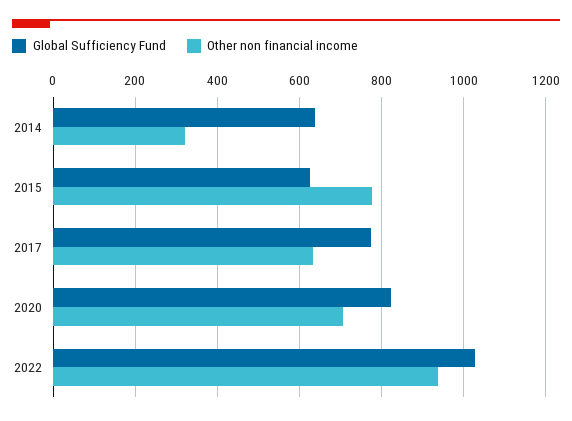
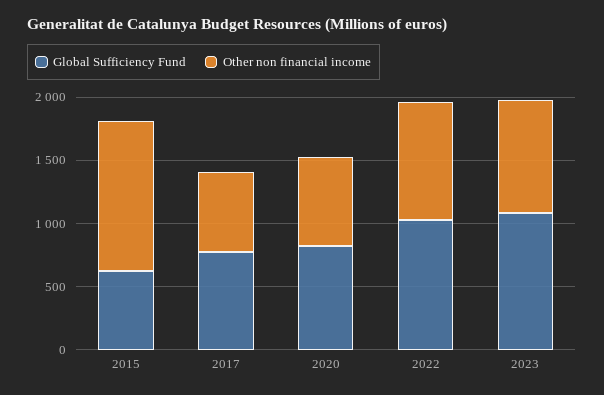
Global Sufficiency Fund, 2014: 640 -> none
Other non financial income, 2014: 320 -> none
Other non financial income, 2015: 780 -> 1200
Global Sufficiency Fund, 2023: none -> 1100
Other non financial income, 2023: none -> 900

